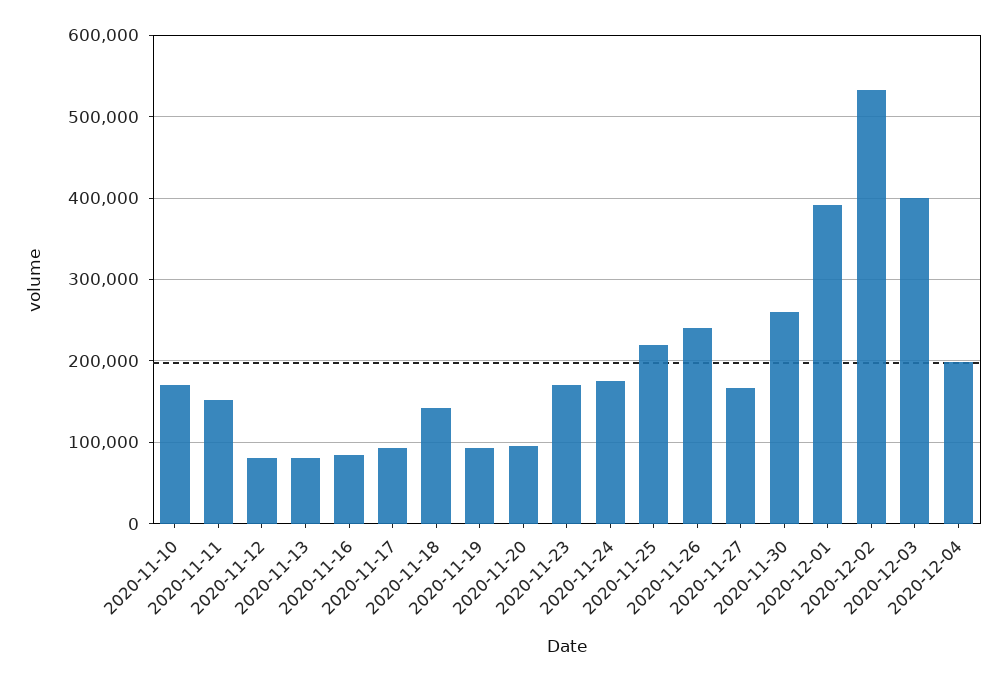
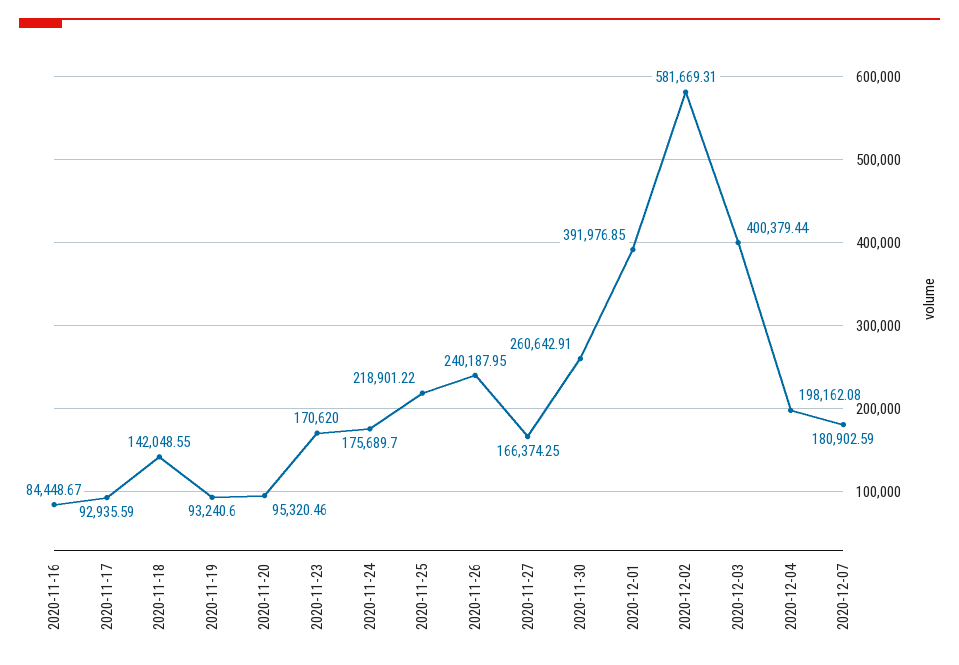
2020-11-10: 170000 -> none
2020-11-11: 150000 -> none
2020-11-12: 80000 -> none
2020-11-13: 80000 -> none
2020-12-02: 530000 -> 581669.31
2020-12-07: none -> 180902.59

